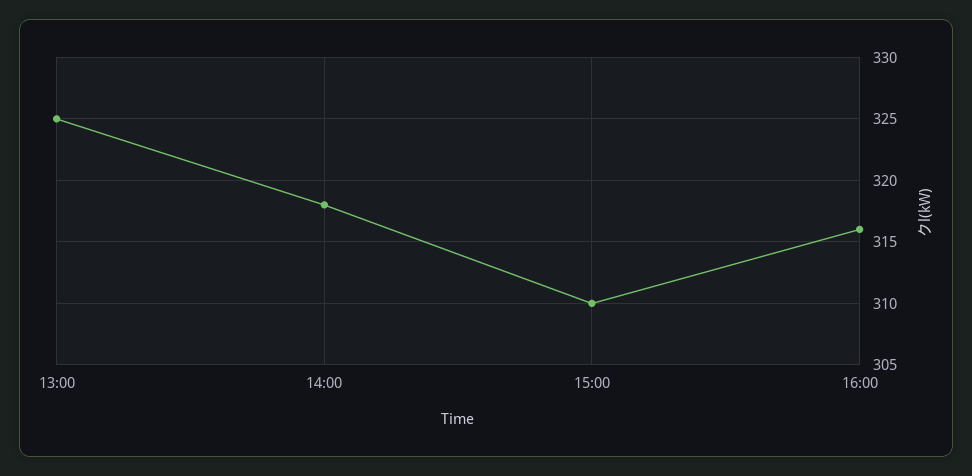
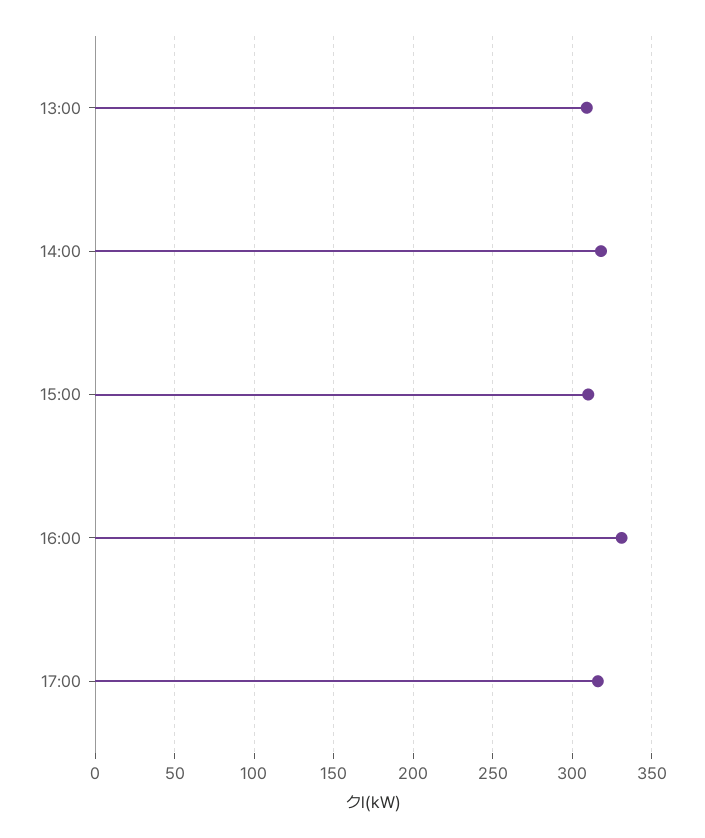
13:00: 325 -> 310
16:00: 316 -> 330
17:00: none -> 315

